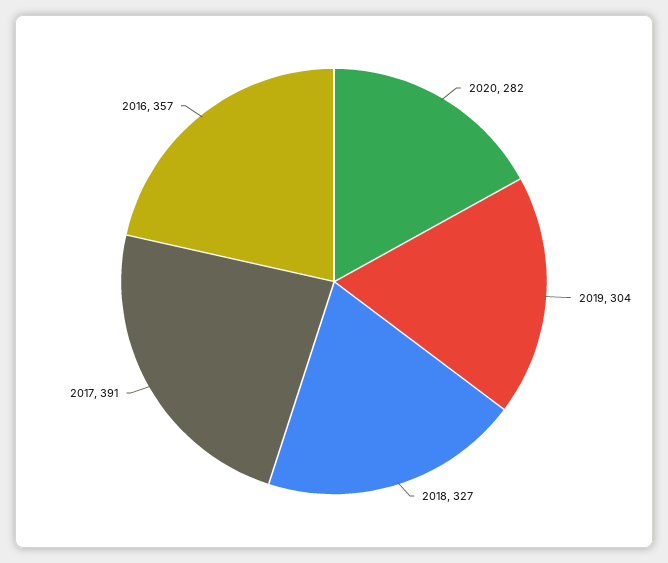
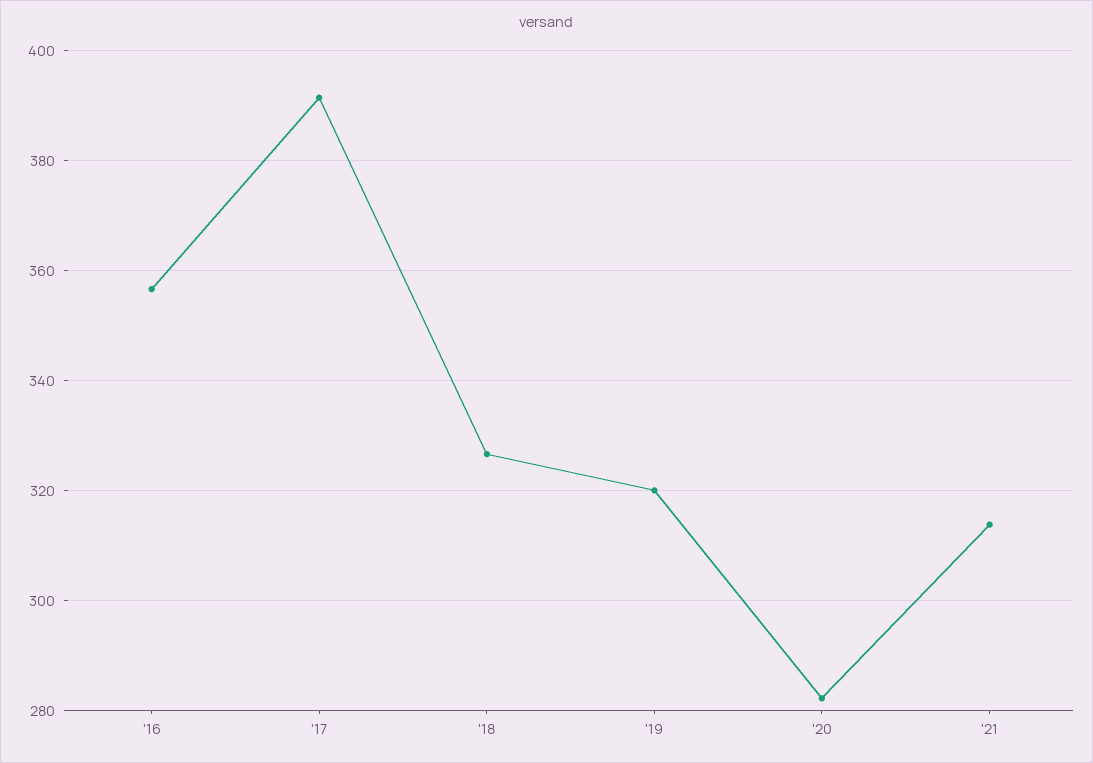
2019: 304 -> 320
'21: none -> 314

